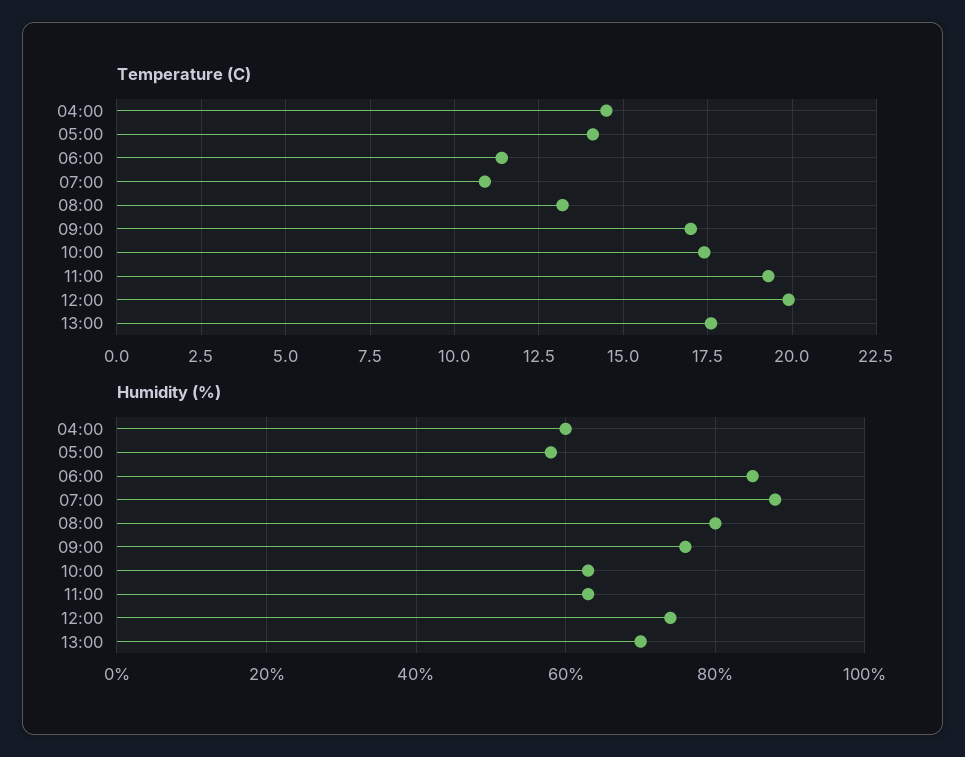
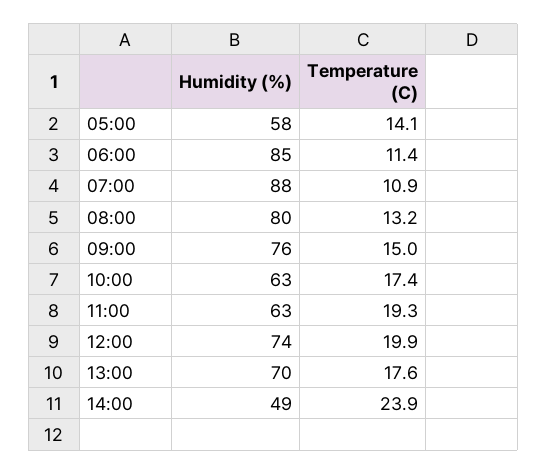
Temperature (C), 04:00: 14.5 -> none
Temperature (C), 09:00: 17 -> 15
Humidity (%), 04:00: 60 -> none
Humidity (%), 14:00: none -> 49
Temperature (C), 14:00: none -> 23.9

